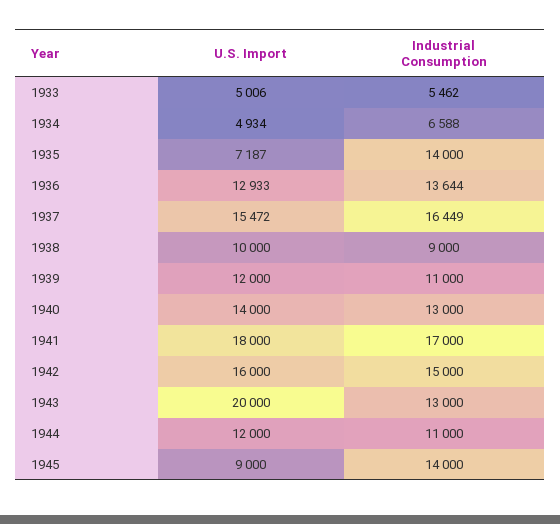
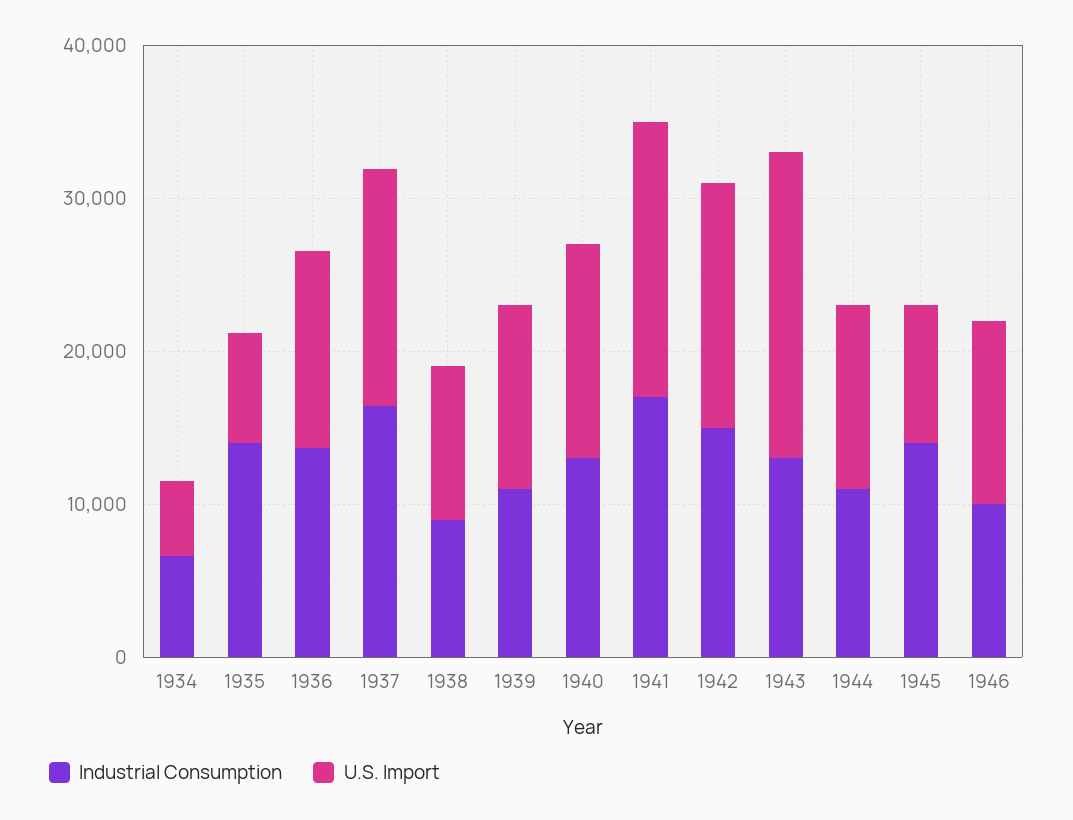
U.S. Import, 1933: 5006 -> none
Industrial Consumption, 1933: 5462 -> none
Industrial Consumption, 1946: none -> 10000
U.S. Import, 1946: none -> 12000

